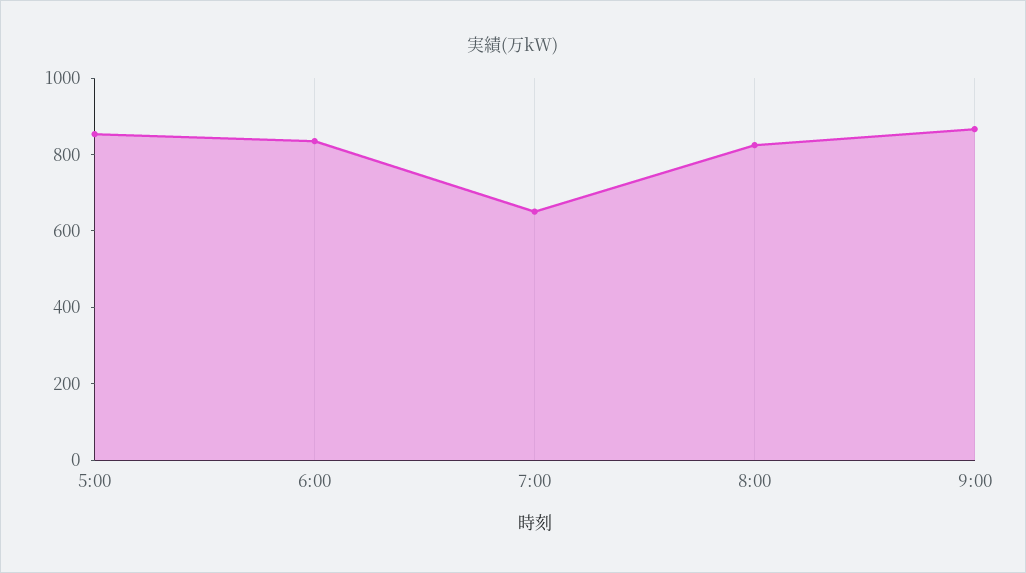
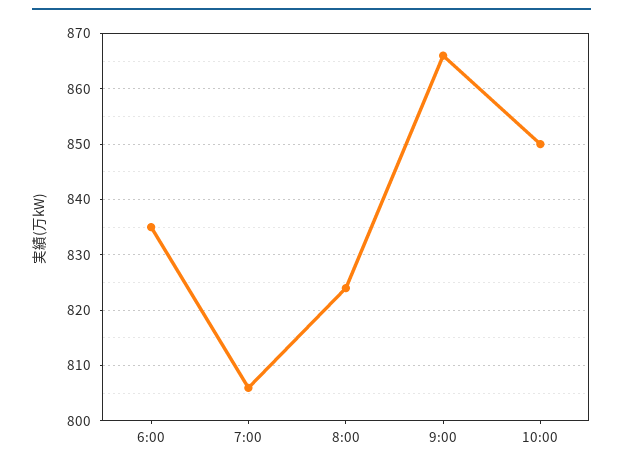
5:00: 850 -> none
7:00: 650 -> 805
10:00: none -> 850

